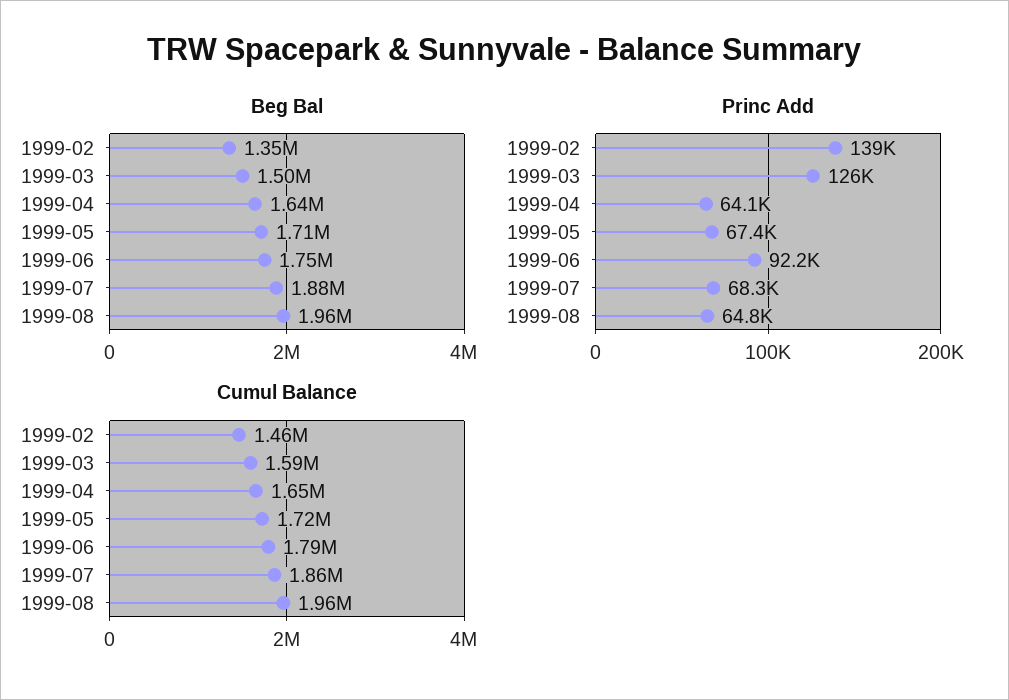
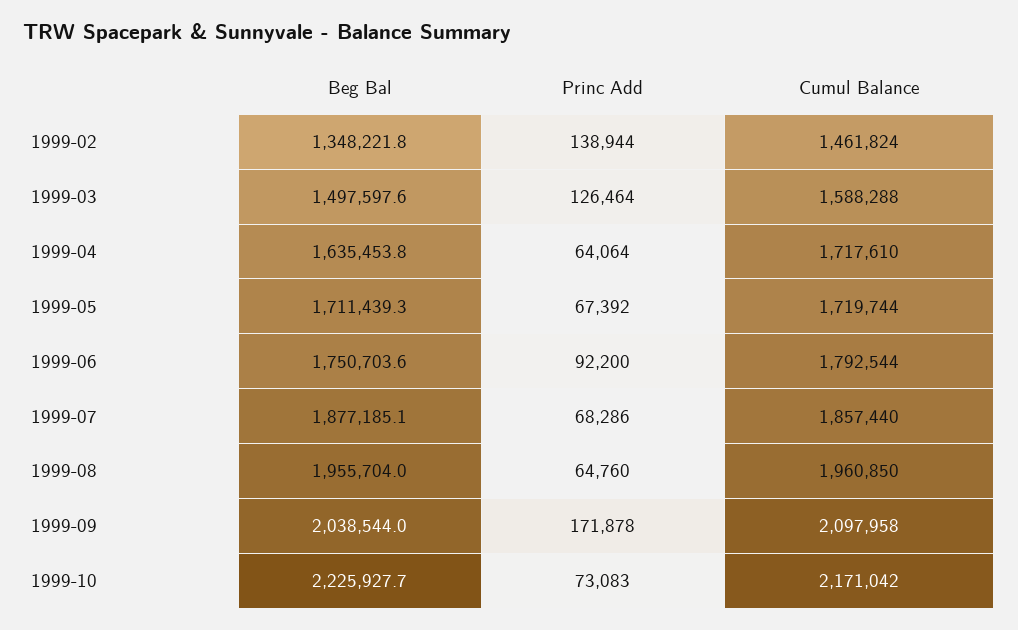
Cumul Balance, 1999-04: 1650000 -> 1717610
Beg Bal, 1999-09: none -> 2038544
Princ Add, 1999-09: none -> 171878
Cumul Balance, 1999-09: none -> 2097958
Beg Bal, 1999-10: none -> 2225927.7
Princ Add, 1999-10: none -> 73083
Cumul Balance, 1999-10: none -> 2171042

